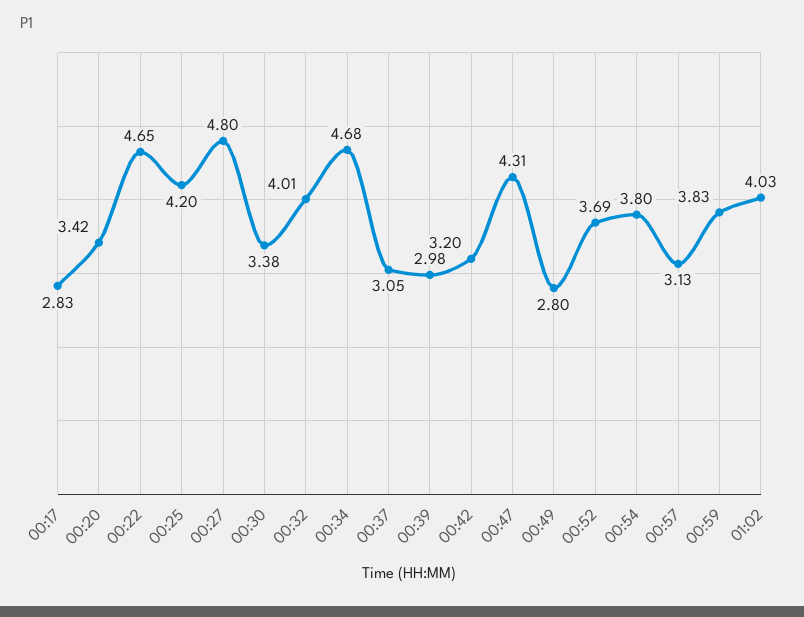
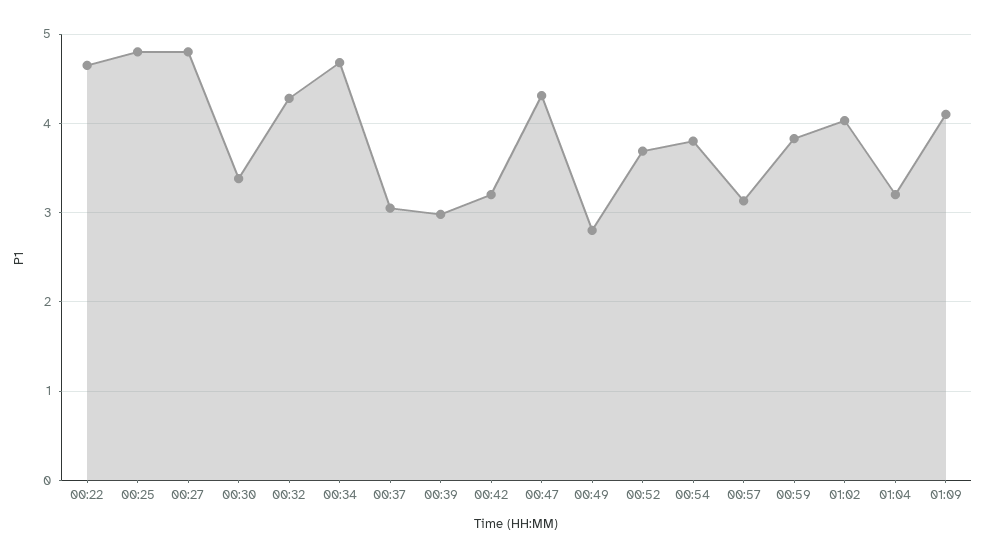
00:17: 2.83 -> none
00:20: 3.42 -> none
00:25: 4.2 -> 4.8
00:32: 4.01 -> 4.3
01:04: none -> 3.2
01:09: none -> 4.1

